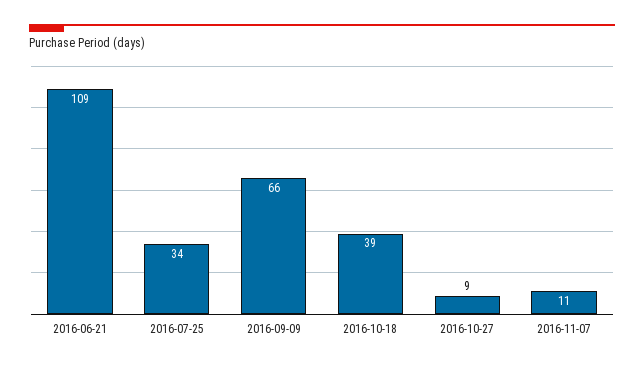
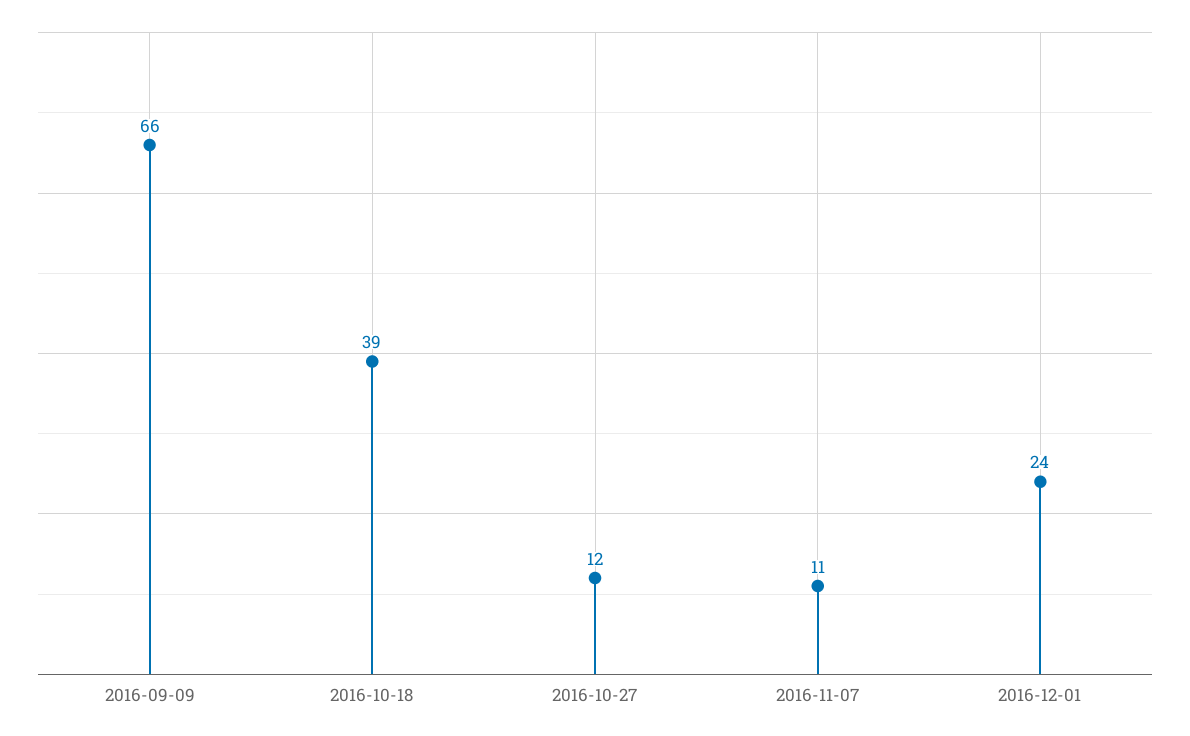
2016-06-21: 109 -> none
2016-07-25: 34 -> none
2016-10-27: 9 -> 12
2016-12-01: none -> 24

